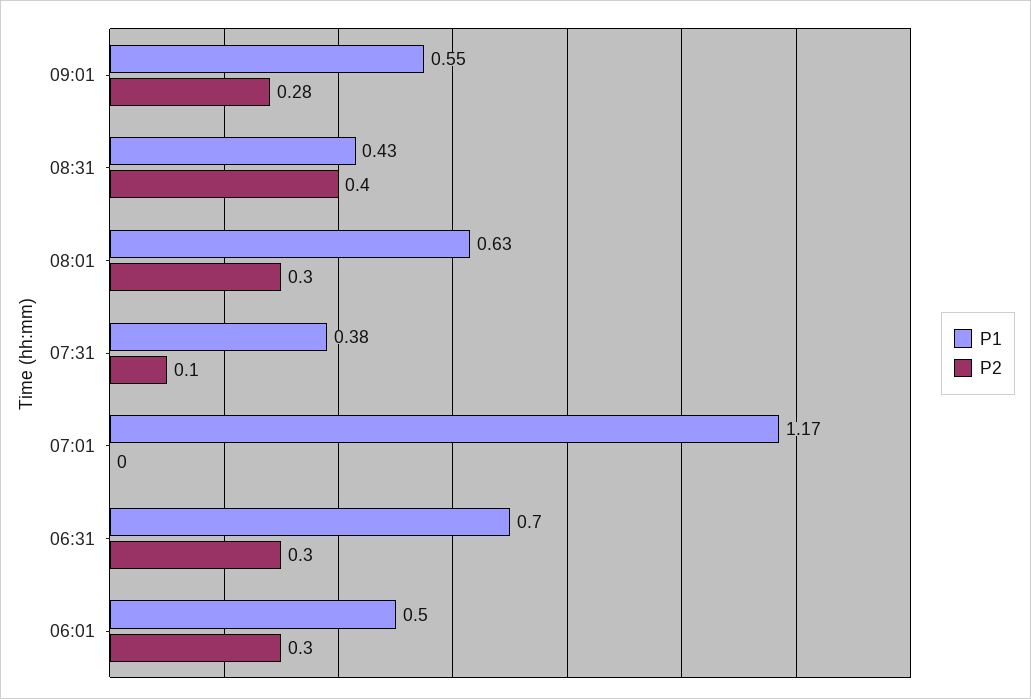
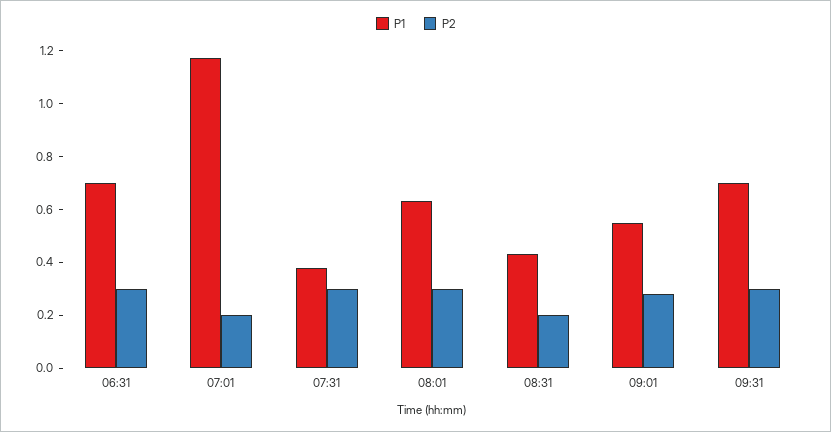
P2, 08:31: 0.4 -> 0.2
P2, 07:31: 0.1 -> 0.3
P2, 07:01: 0 -> 0.2
P1, 06:01: 0.5 -> none
P2, 06:01: 0.3 -> none
P1, 09:31: none -> 0.7
P2, 09:31: none -> 0.3

